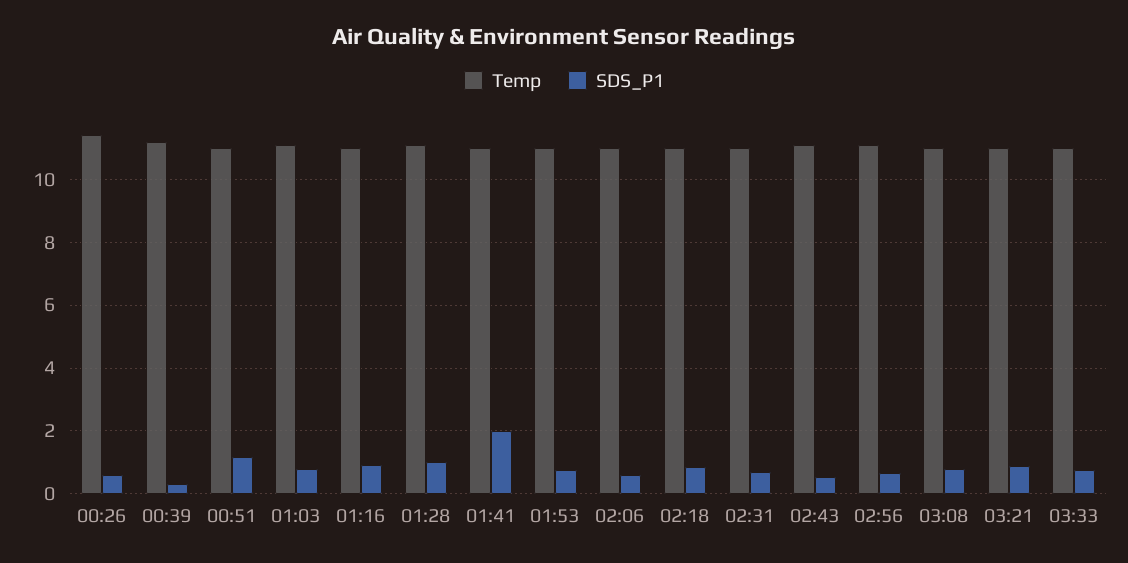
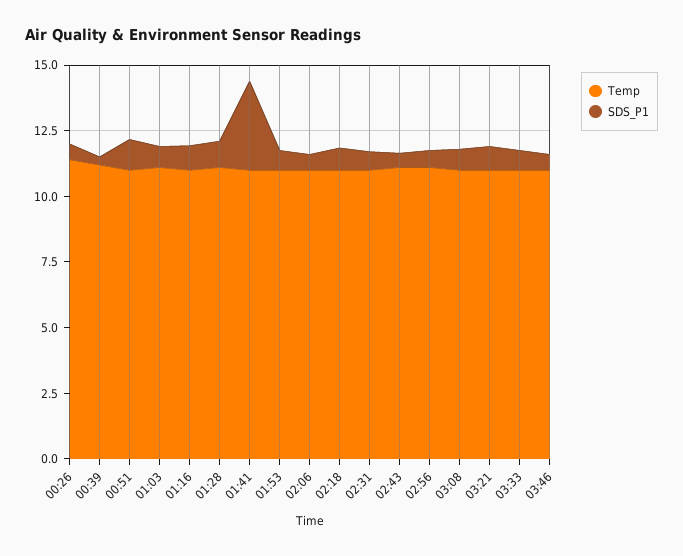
SDS_P1, 01:41: 2 -> 3.5
Temp, 03:46: none -> 11
SDS_P1, 03:46: none -> 0.5

